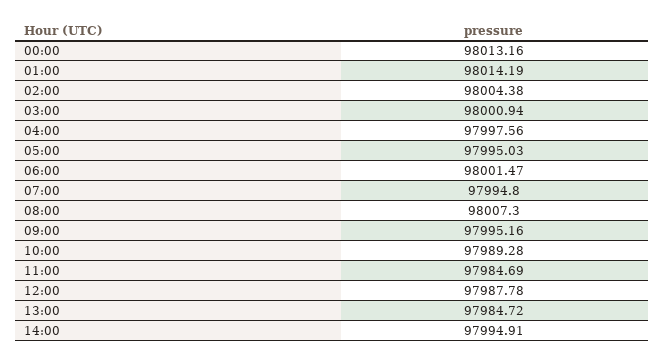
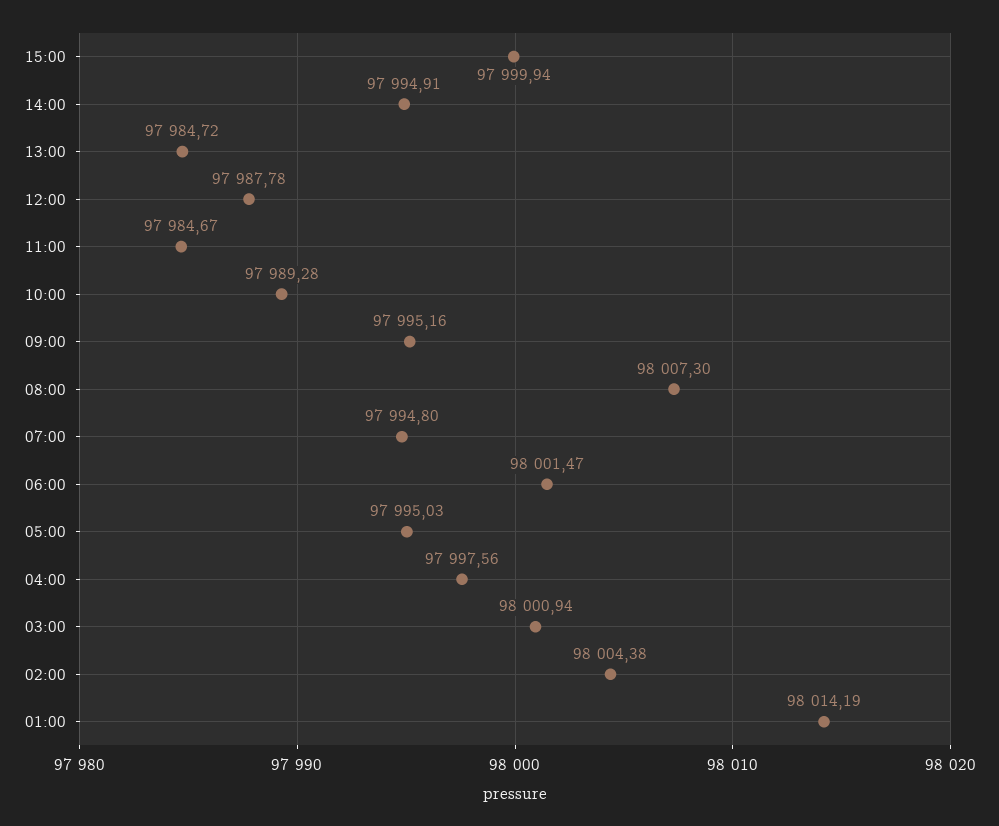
00:00: 98013.16 -> none
11:00: 97984.69 -> 97984.67
15:00: none -> 97999.94

